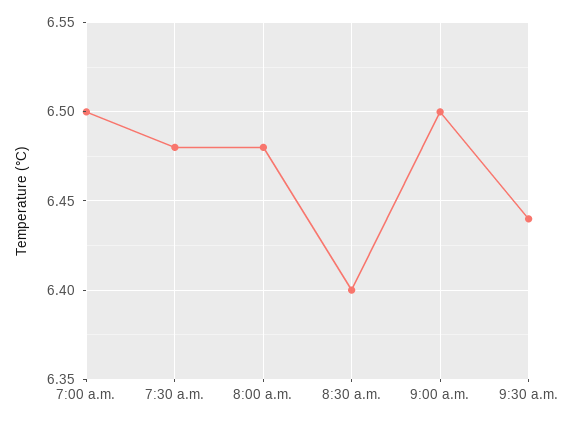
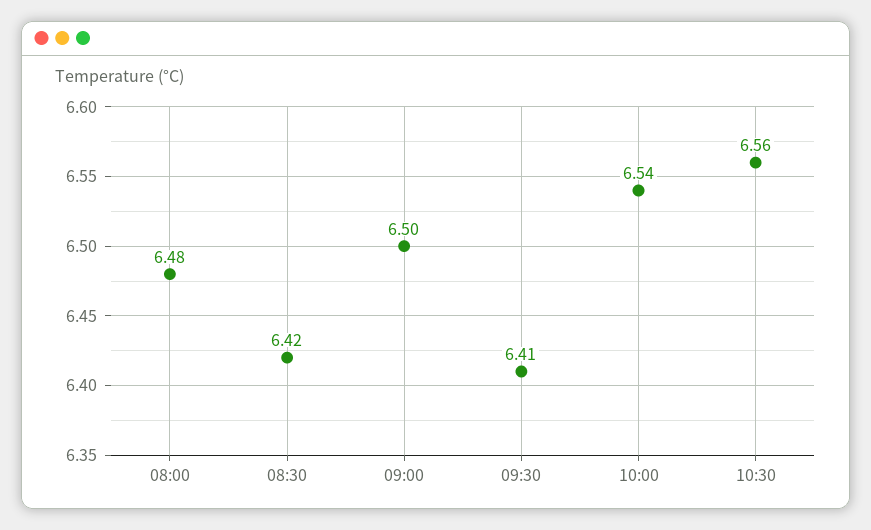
7:00 a.m.: 6.5 -> none
7:30 a.m.: 6.48 -> none
8:30 a.m.: 6.4 -> 6.42
9:30 a.m.: 6.44 -> 6.41
10:00: none -> 6.54
10:30: none -> 6.56

